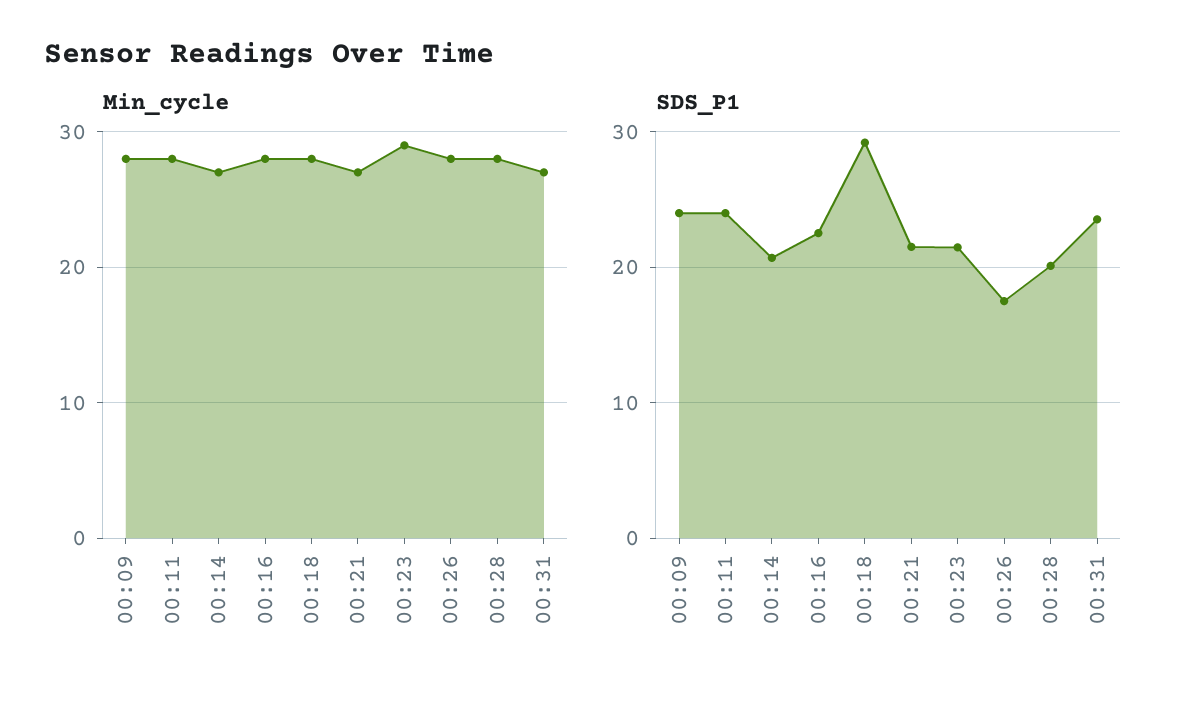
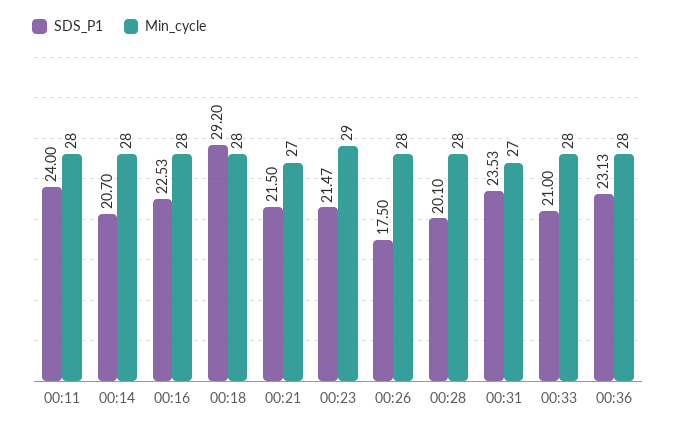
Min_cycle, 00:09: 28 -> none
Min_cycle, 00:14: 27 -> 28
SDS_P1, 00:09: 24 -> none
SDS_P1, 00:33: none -> 21
Min_cycle, 00:33: none -> 28
SDS_P1, 00:36: none -> 23.13
Min_cycle, 00:36: none -> 28

